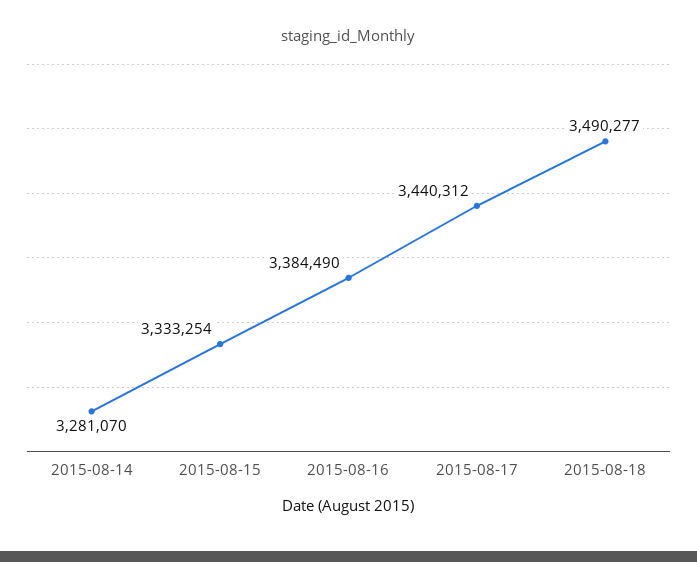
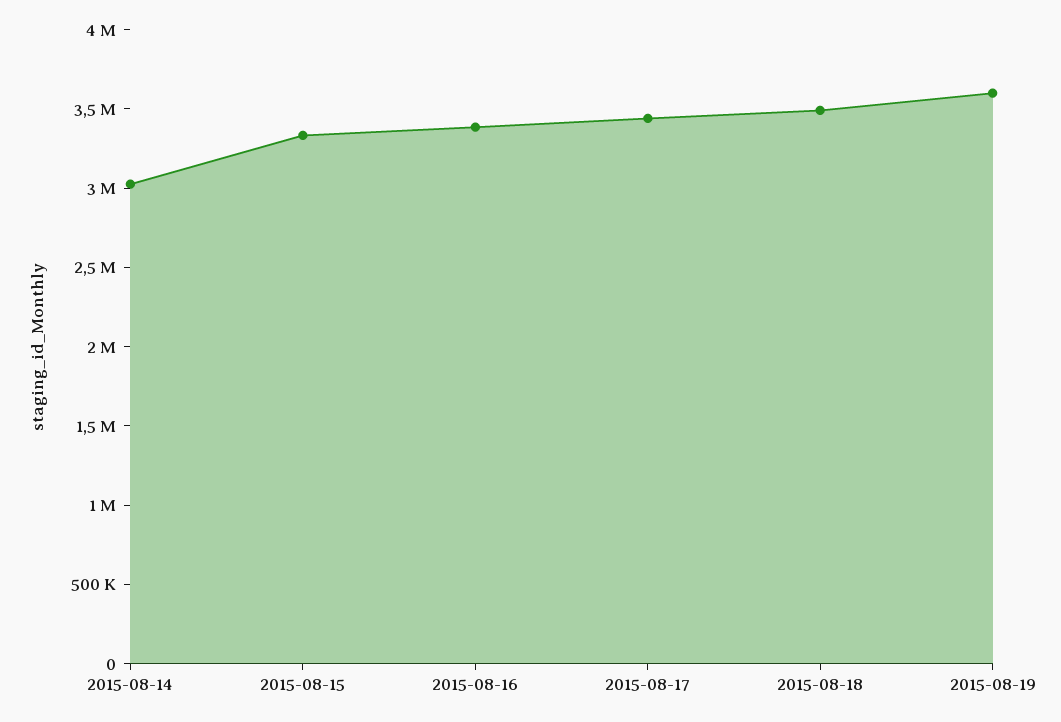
2015-08-14: 3281070 -> 3000000
2015-08-19: none -> 3600000

